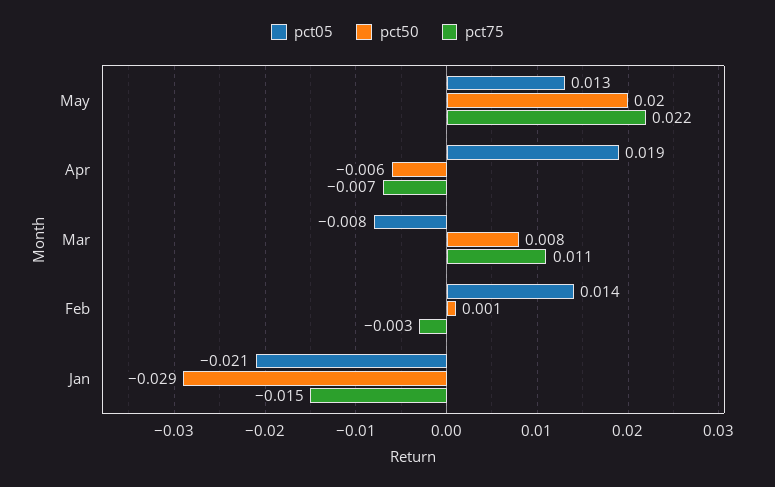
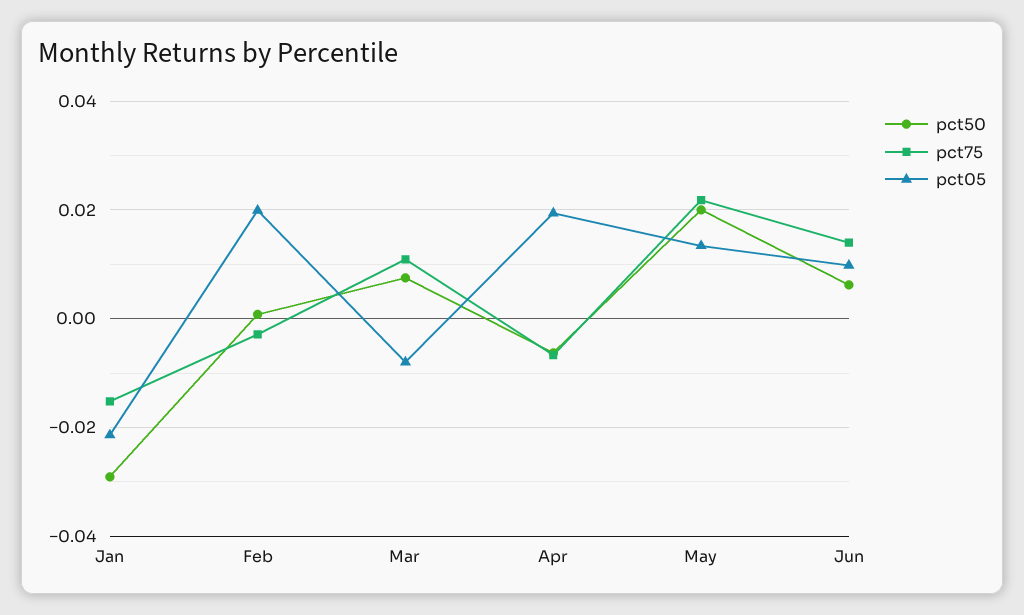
pct05, Feb: 0.014 -> 0.02
pct50, Jun: none -> 0.006
pct75, Jun: none -> 0.014
pct05, Jun: none -> 0.01

